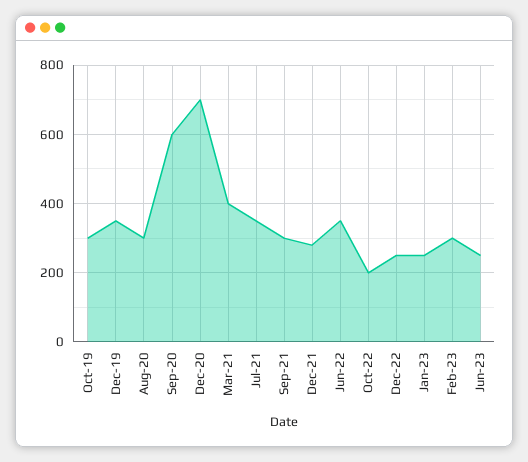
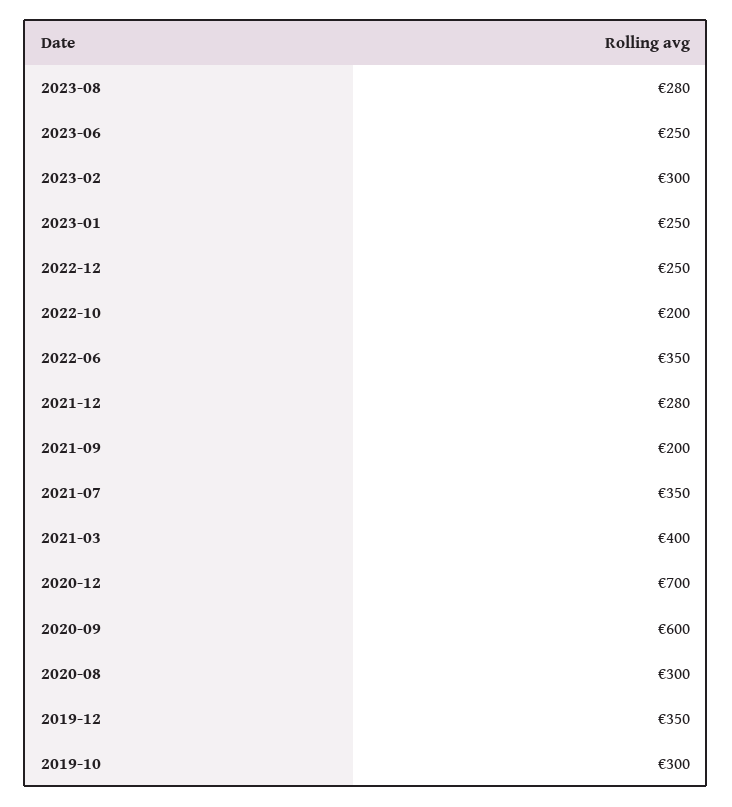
Sep-21: 300 -> 200
2023-08: none -> 280

